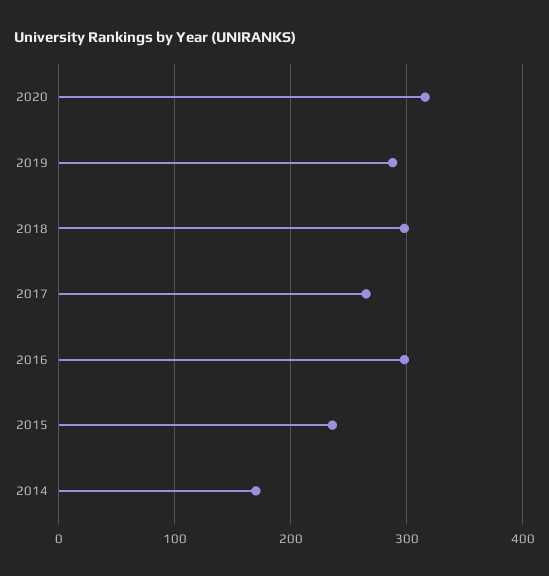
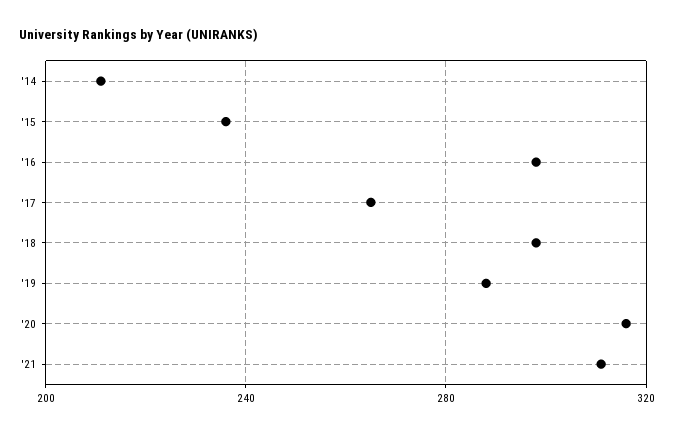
2014: 170 -> 210
'21: none -> 310

